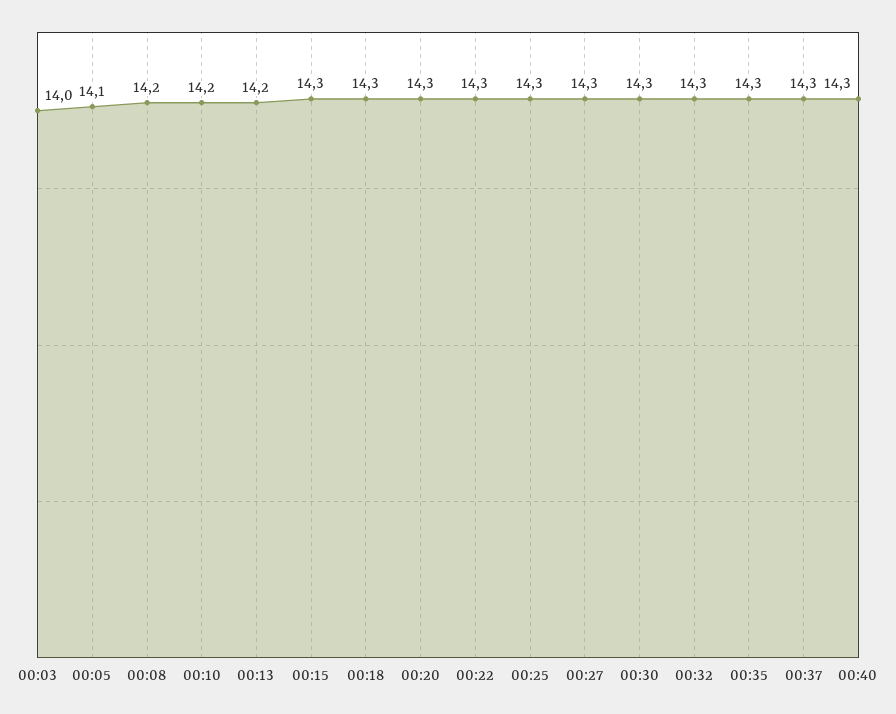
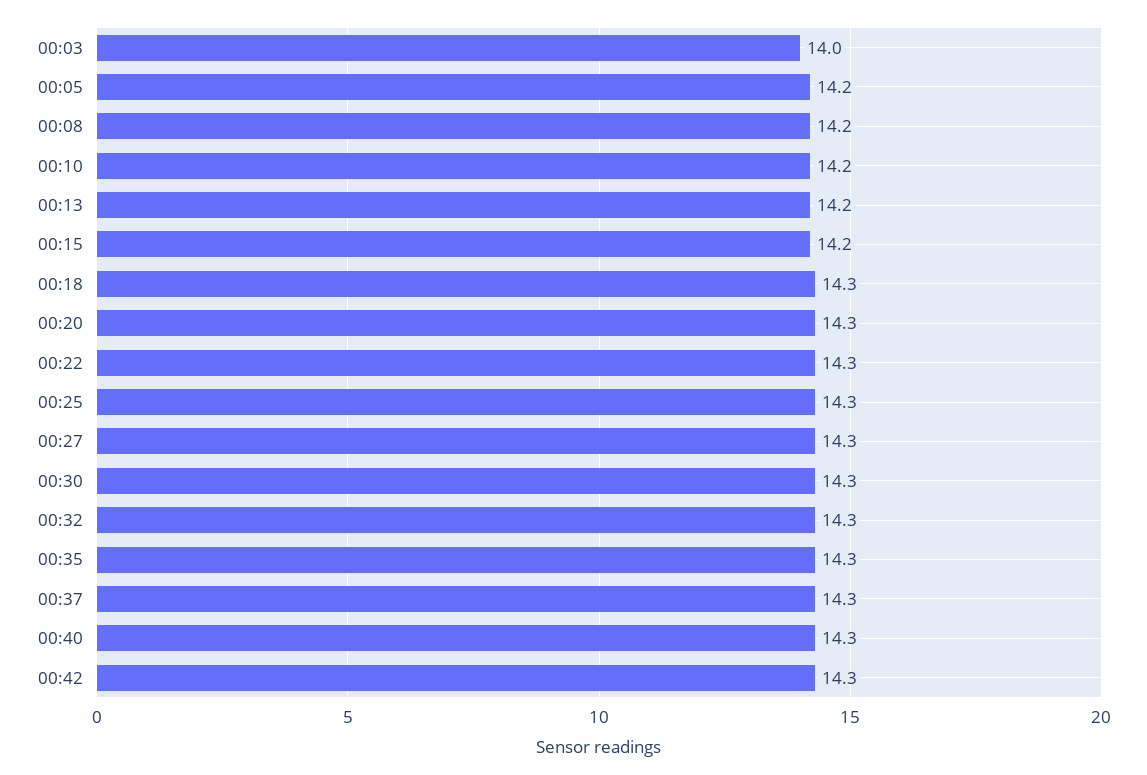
00:05: 14.1 -> 14.2
00:15: 14.3 -> 14.2
00:42: none -> 14.3

